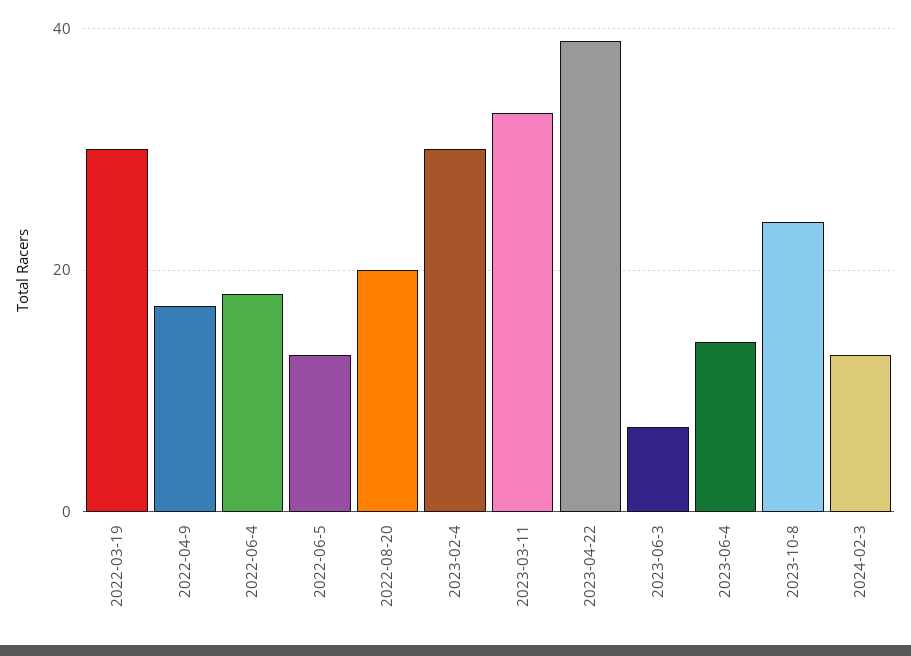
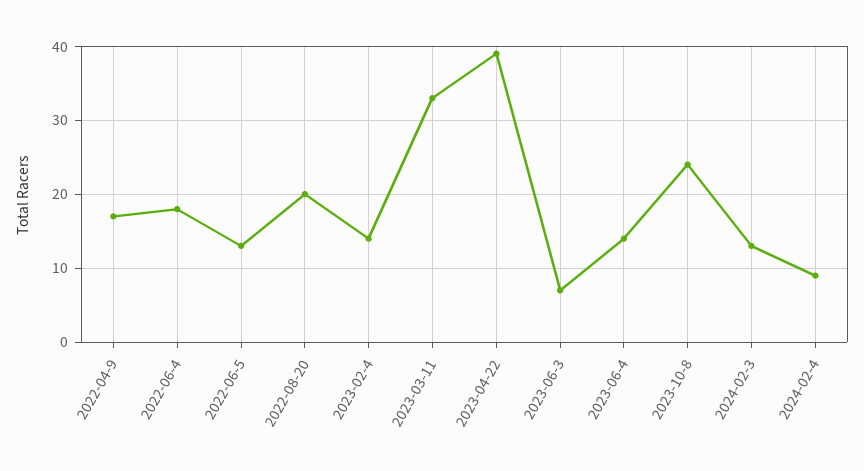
2022-03-19: 30 -> none
2023-02-4: 30 -> 14
2024-02-4: none -> 9

